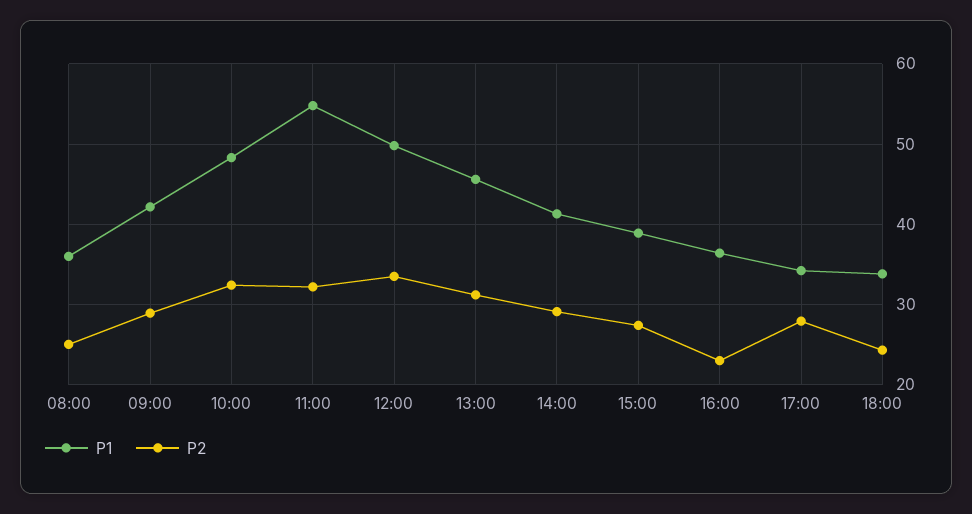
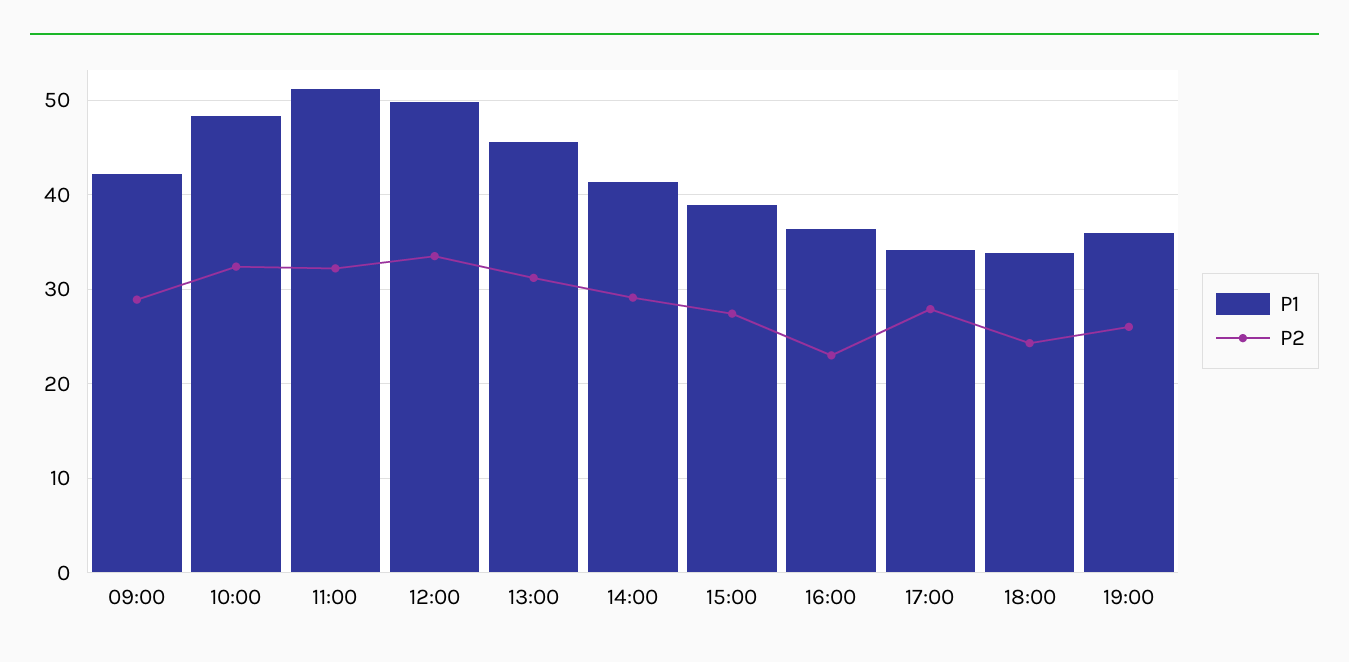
P1, 08:00: 36 -> none
P2, 08:00: 25 -> none
P1, 11:00: 55 -> 51
P1, 19:00: none -> 36
P2, 19:00: none -> 26

